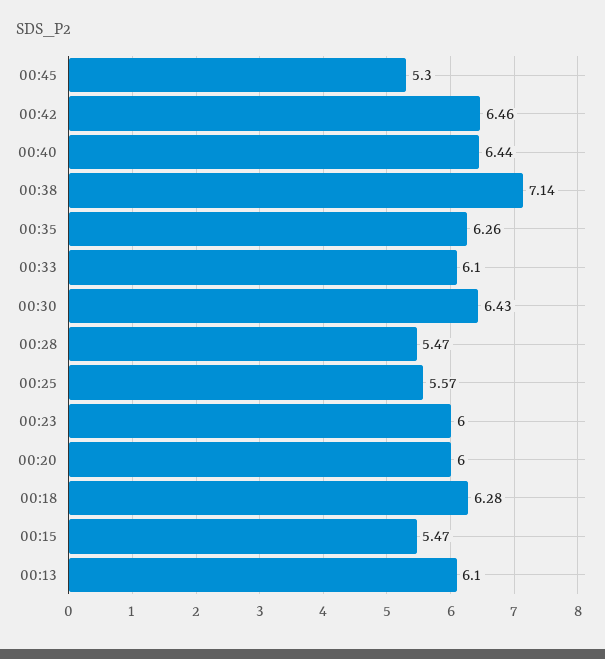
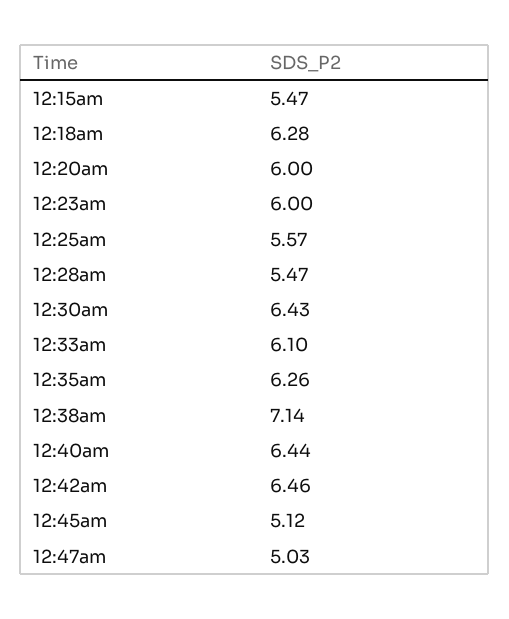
00:45: 5.3 -> 5.12
00:13: 6.1 -> none
12:47am: none -> 5.03

